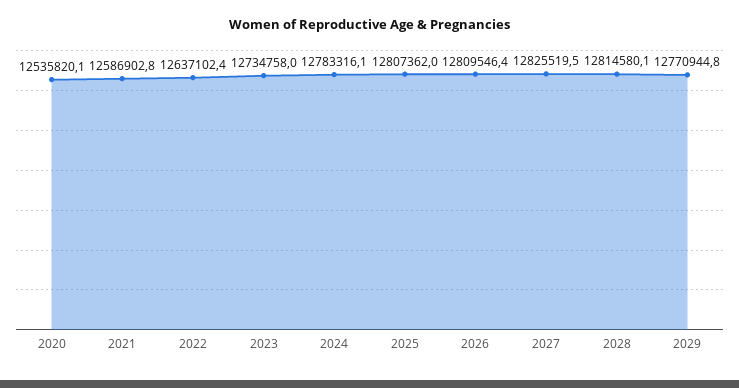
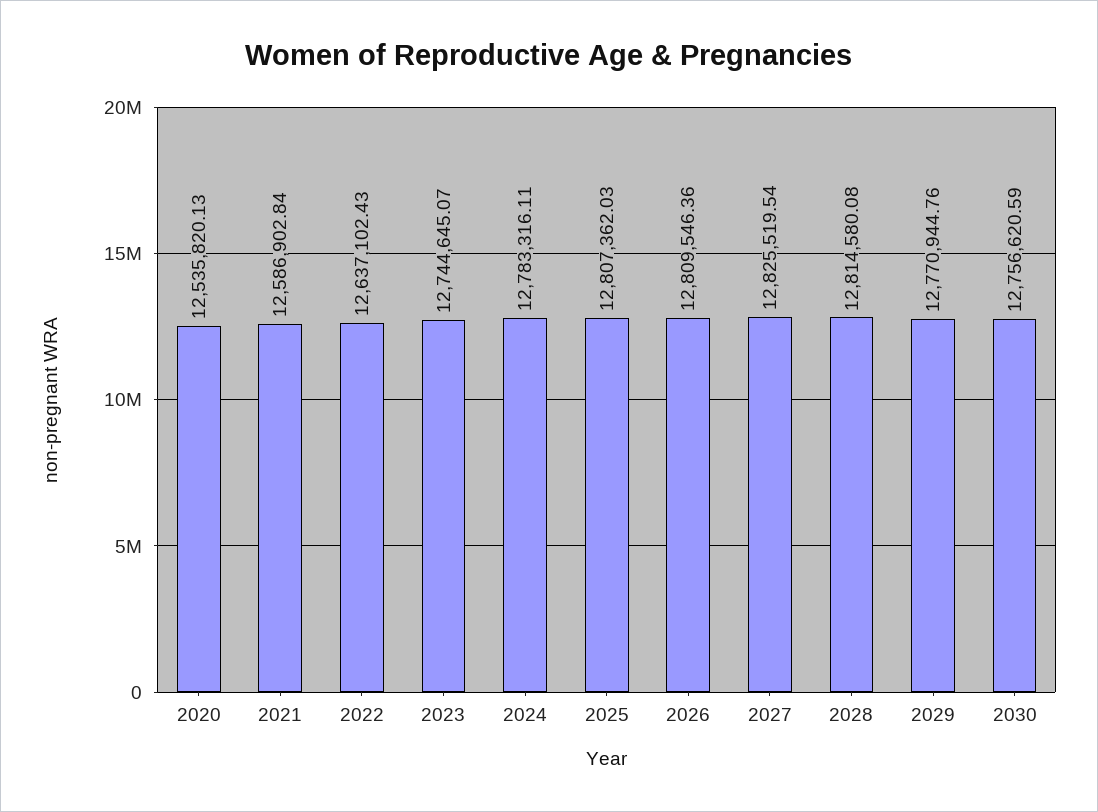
2023: 12734758 -> 12744645.07
2030: none -> 12756620.59

